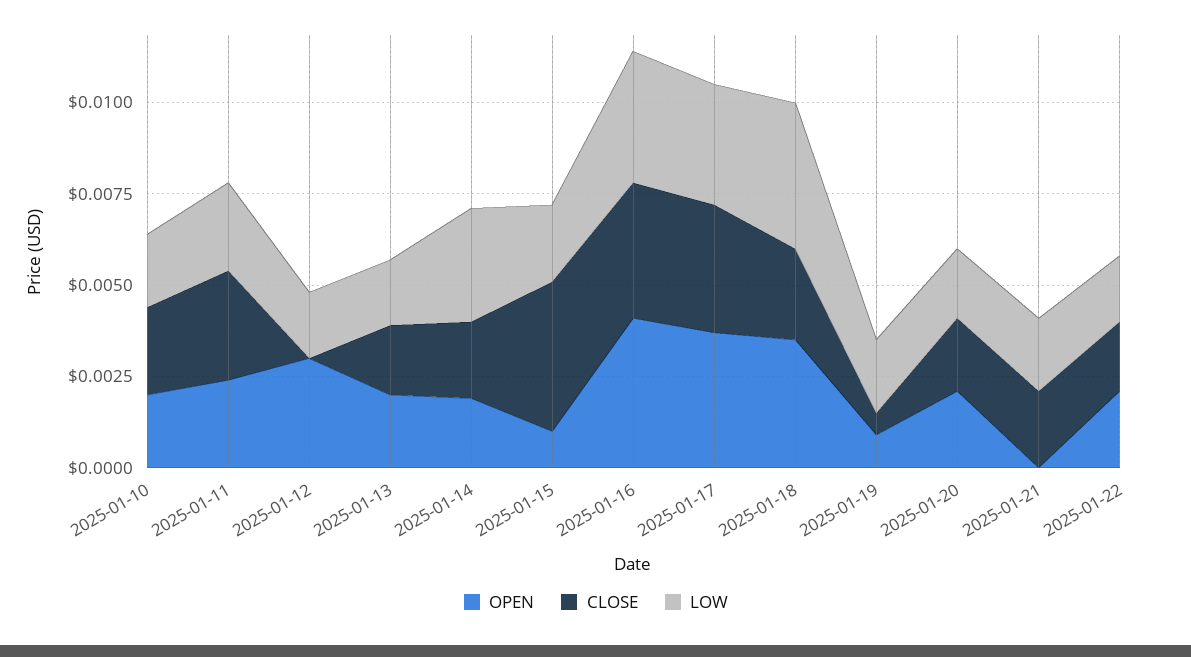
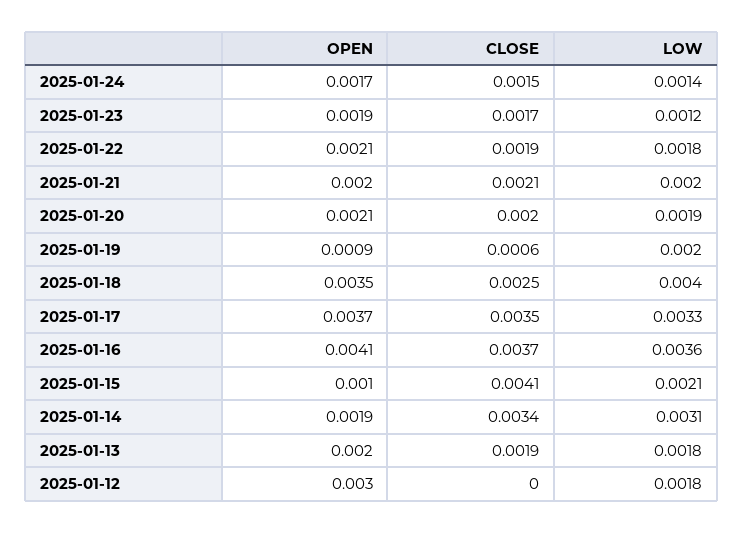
OPEN, 2025-01-10: 0.002 -> none
CLOSE, 2025-01-10: 0.0025 -> none
LOW, 2025-01-10: 0.002 -> none
OPEN, 2025-01-11: 0.0025 -> none
CLOSE, 2025-01-11: 0.003 -> none
LOW, 2025-01-11: 0.0025 -> none
CLOSE, 2025-01-14: 0.002 -> 0.0034
OPEN, 2025-01-21: 0 -> 0.002
OPEN, 2025-01-24: none -> 0.0017
CLOSE, 2025-01-24: none -> 0.0015
LOW, 2025-01-24: none -> 0.0014
OPEN, 2025-01-23: none -> 0.0019
CLOSE, 2025-01-23: none -> 0.0017
LOW, 2025-01-23: none -> 0.0012

